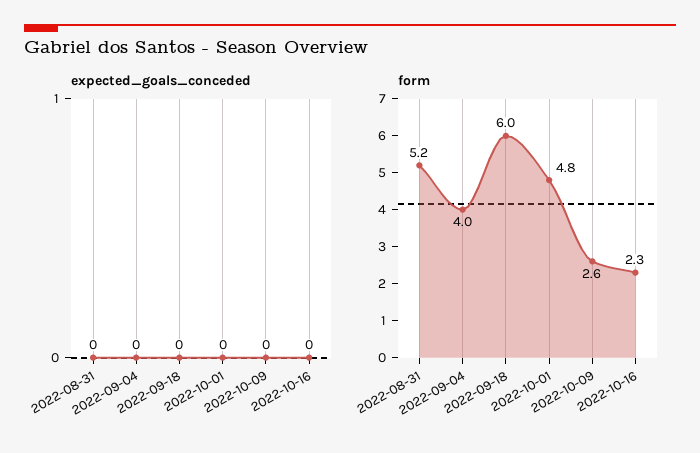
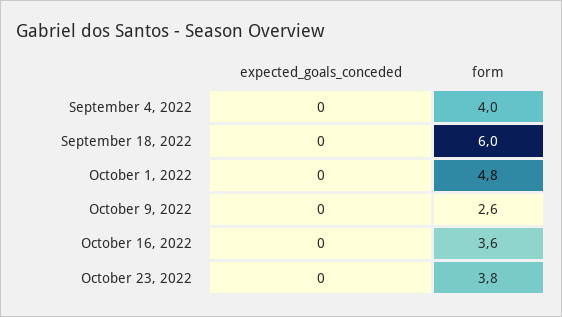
expected_goals_conceded, 2022-08-31: 0 -> none
form, 2022-08-31: 5.2 -> none
form, 2022-10-16: 2.3 -> 3.6
expected_goals_conceded, October 23, 2022: none -> 0
form, October 23, 2022: none -> 3.8

